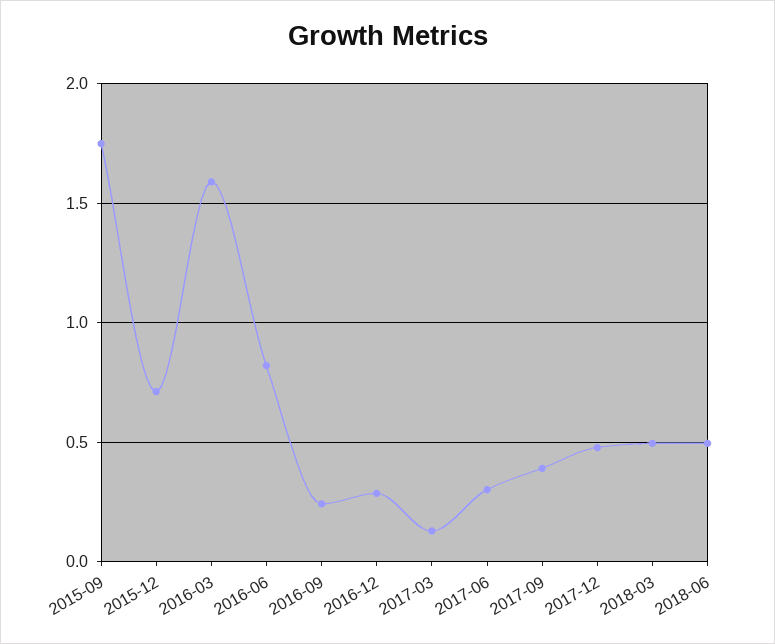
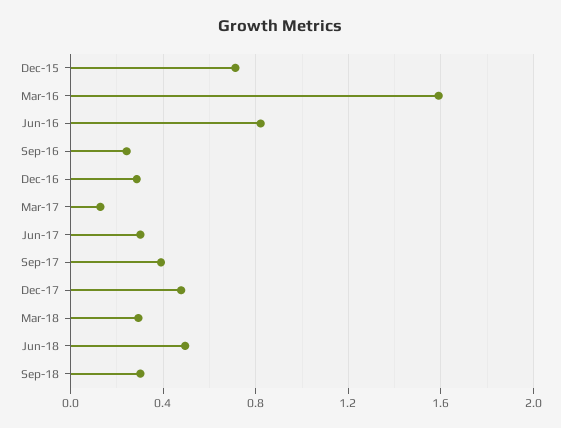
2015-09: 1.75 -> none
2018-03: 0.5 -> 0.3
Sep-18: none -> 0.3

